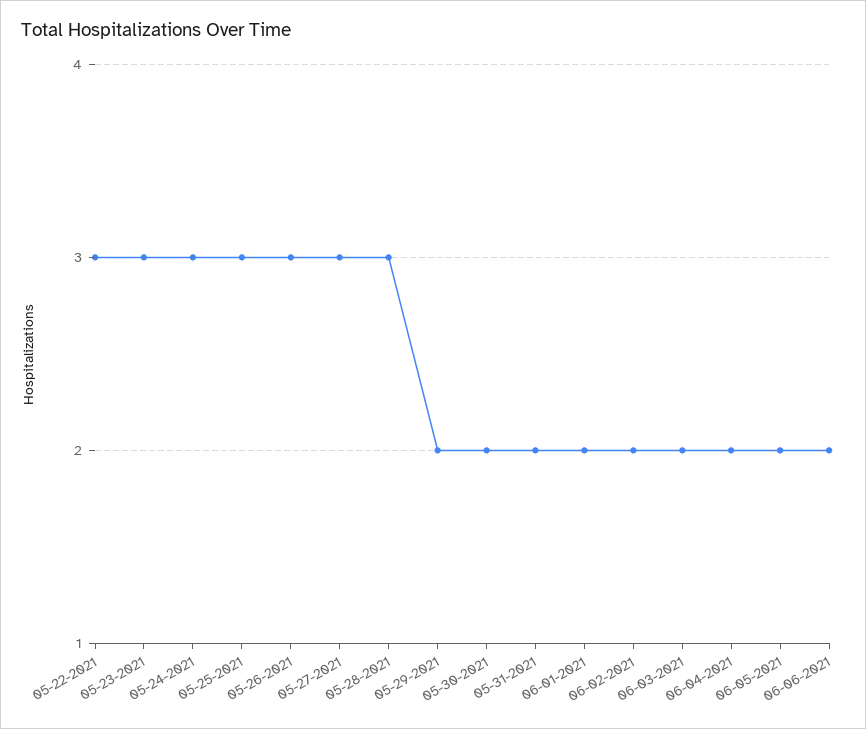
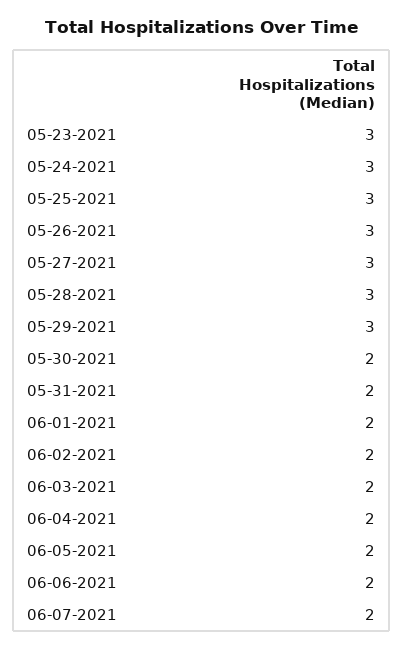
05-22-2021: 3 -> none
05-29-2021: 2 -> 3
06-07-2021: none -> 2

